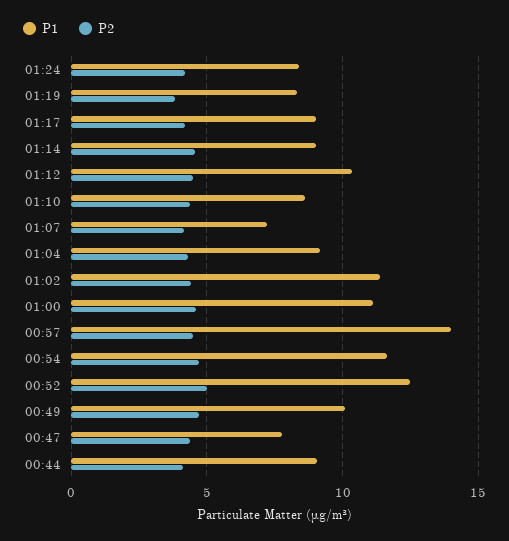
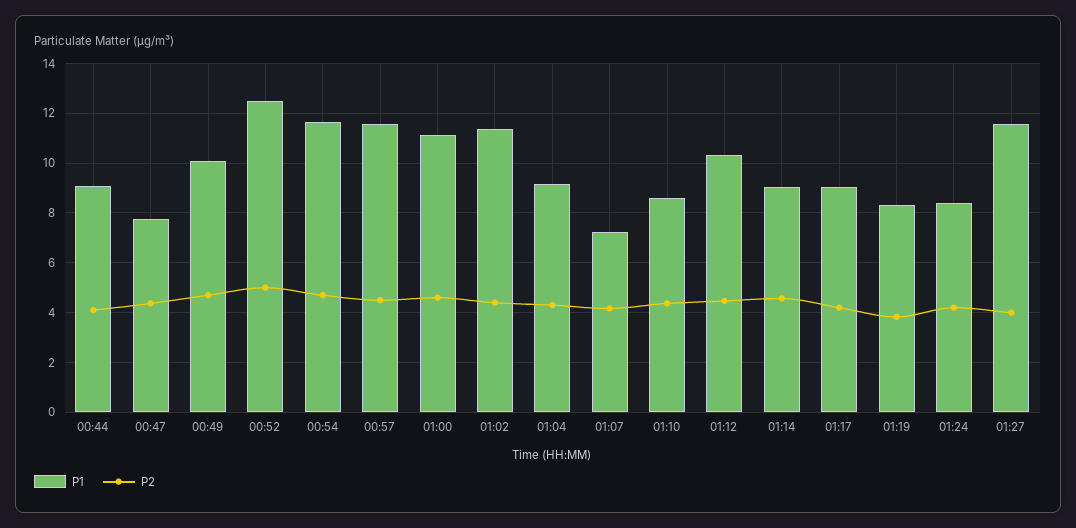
P1, 00:57: 14 -> 11.5
P1, 01:27: none -> 11.5
P2, 01:27: none -> 4

